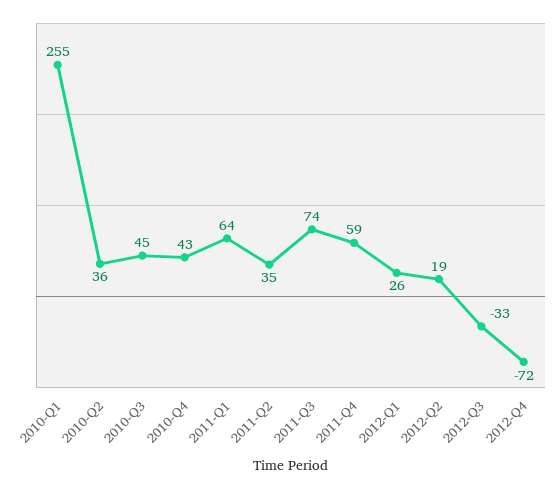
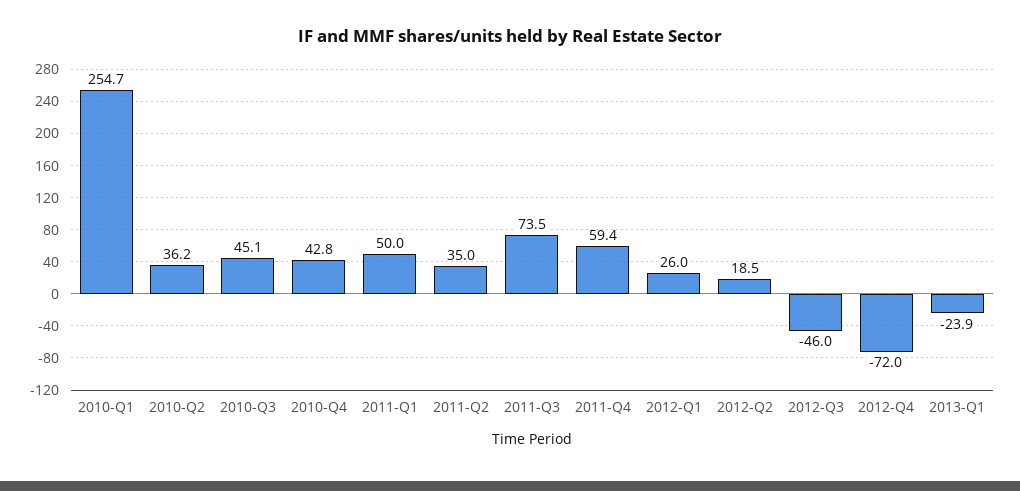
2011-Q1: 64 -> 50
2012-Q3: -33 -> -46
2013-Q1: none -> -23.9

